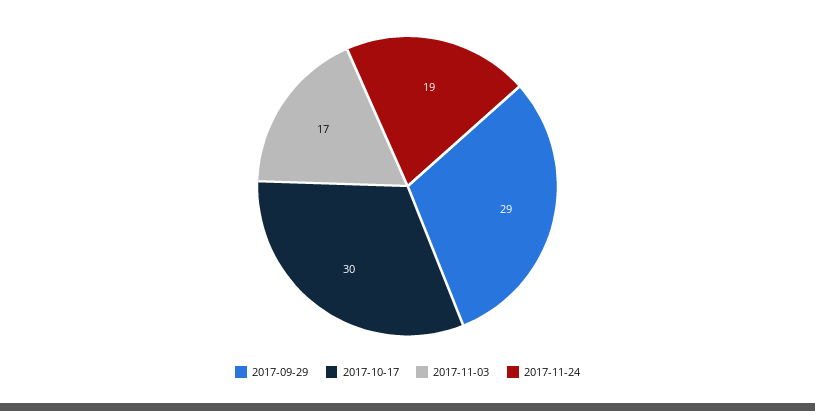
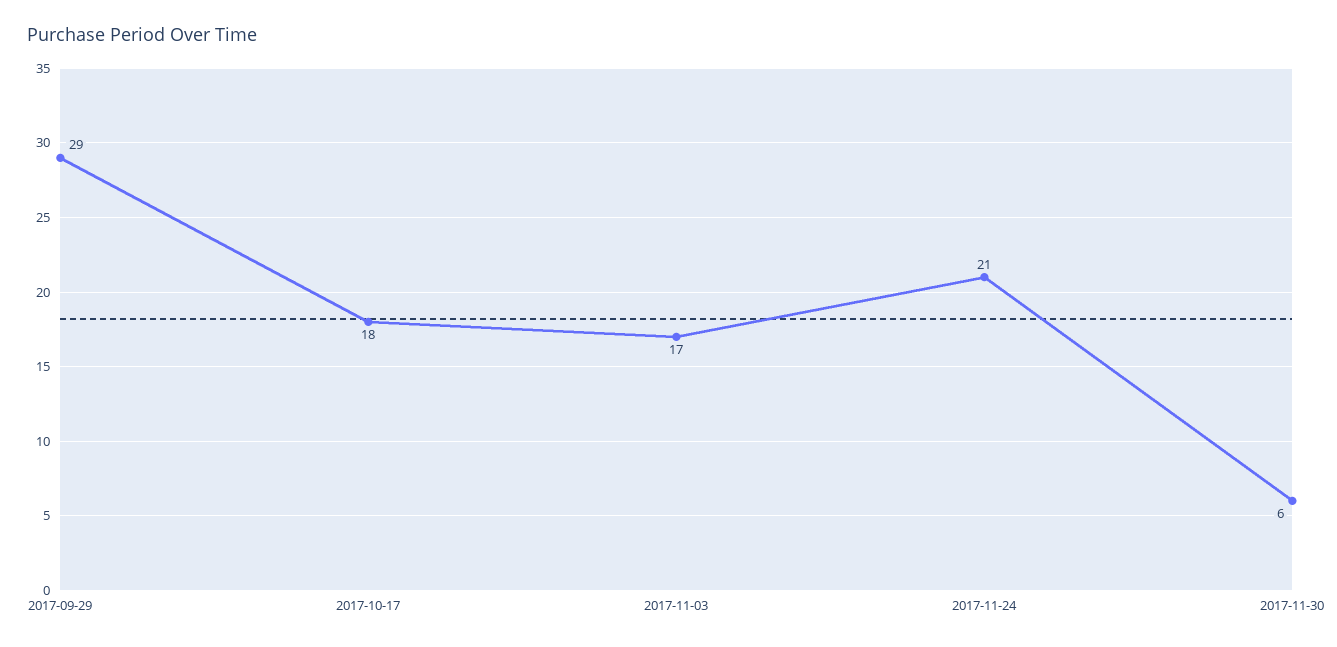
2017-10-17: 30 -> 18
2017-11-24: 19 -> 21
2017-11-30: none -> 6

